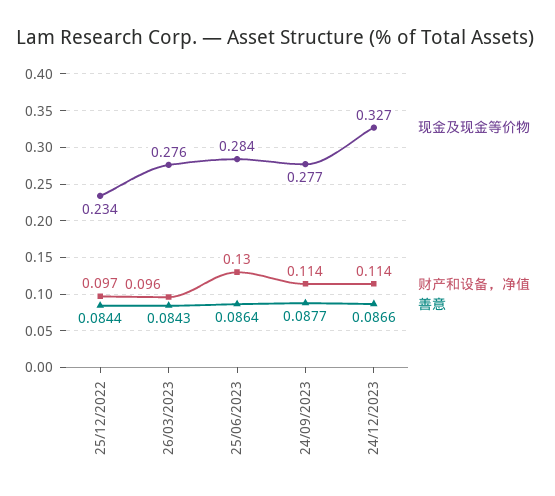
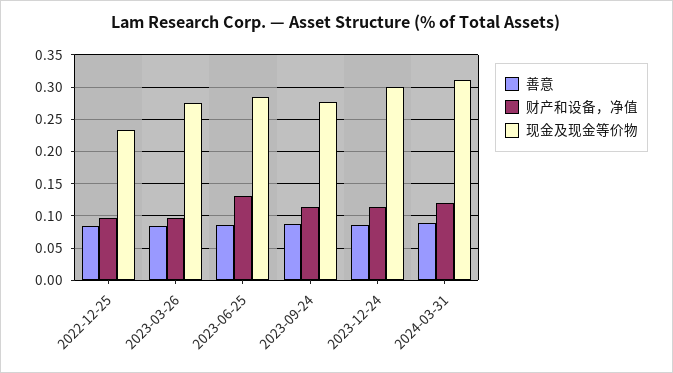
现金及现金等价物, 24/12/2023: 0.327 -> 0.3
善意, 2024-03-31: none -> 0.09
财产和设备，净值, 2024-03-31: none -> 0.12
现金及现金等价物, 2024-03-31: none -> 0.31

